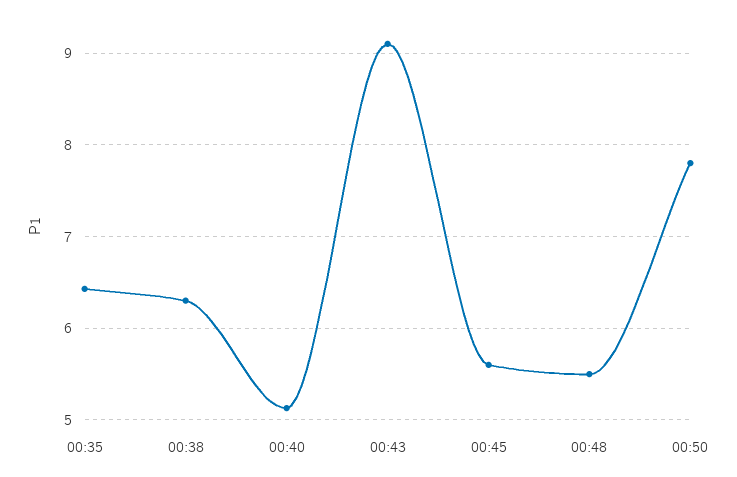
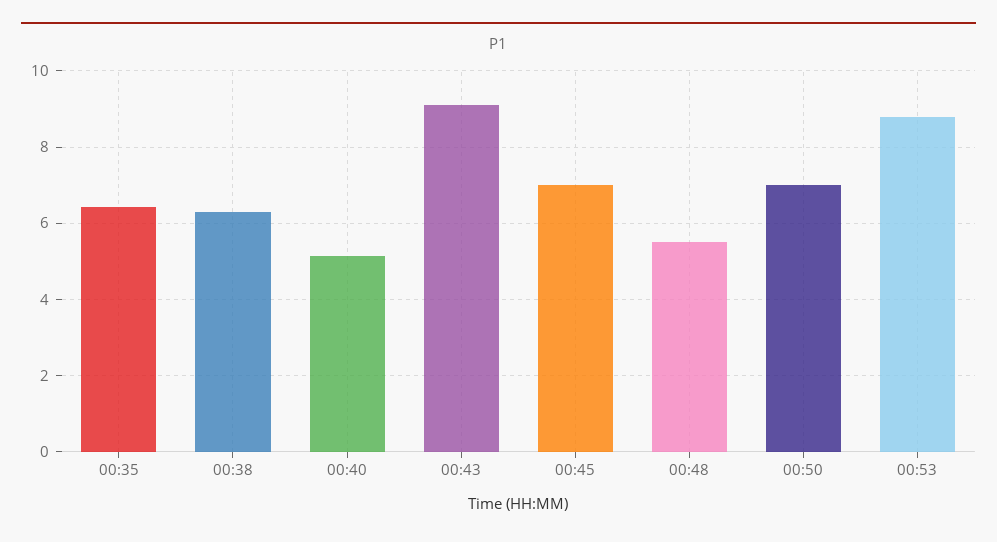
00:45: 5.6 -> 7
00:50: 7.8 -> 7
00:53: none -> 8.8

